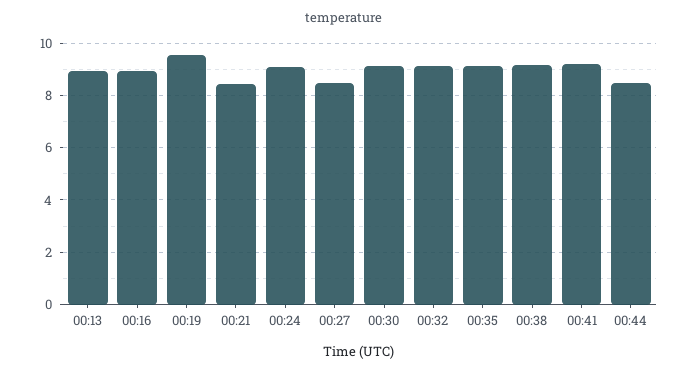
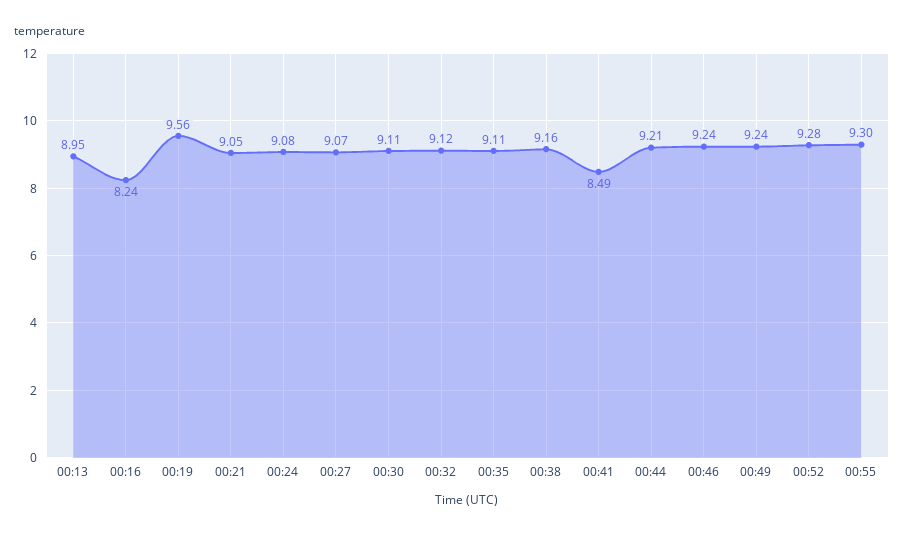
00:16: 9 -> 8.24
00:21: 8.5 -> 9.05
00:27: 8.5 -> 9.07
00:41: 9.25 -> 8.49
00:44: 8.5 -> 9.21
00:46: none -> 9.24
00:49: none -> 9.24
00:52: none -> 9.28
00:55: none -> 9.3

